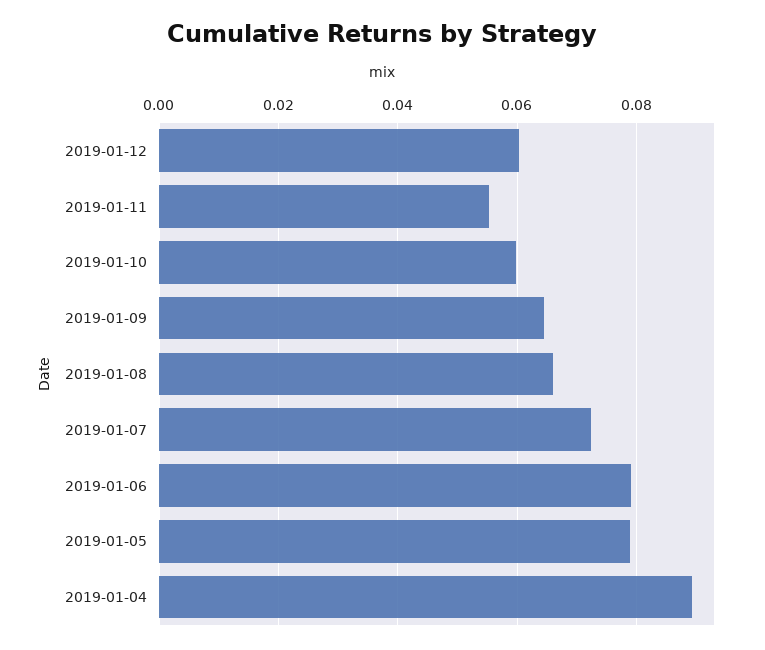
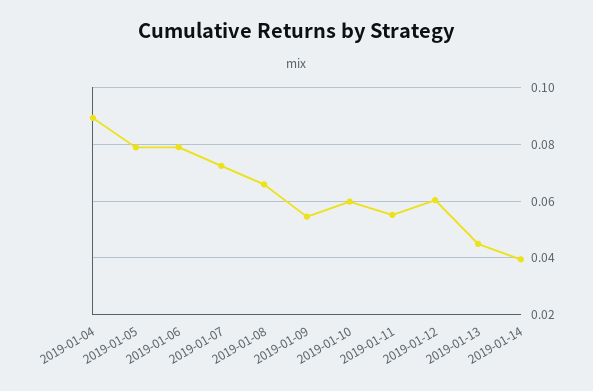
2019-01-09: 0.064 -> 0.055
2019-01-13: none -> 0.045
2019-01-14: none -> 0.04

